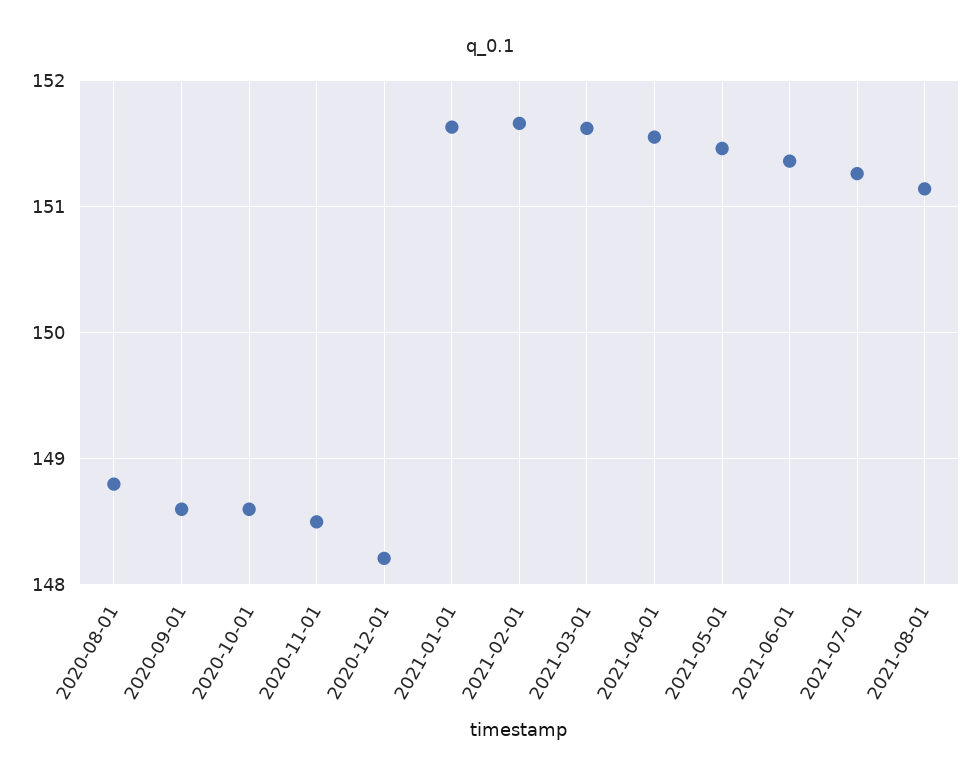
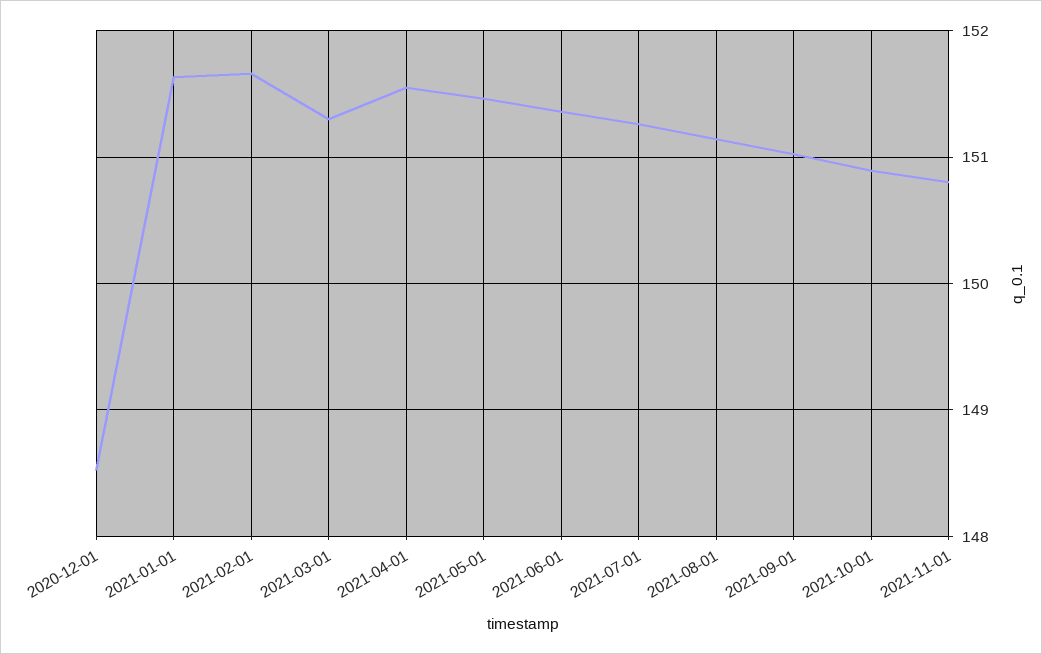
2020-08-01: 148.8 -> none
2020-09-01: 148.6 -> none
2020-10-01: 148.6 -> none
2020-11-01: 148.5 -> none
2020-12-01: 148.2 -> 148.5
2021-03-01: 151.6 -> 151.3
2021-09-01: none -> 151
2021-10-01: none -> 150.9
2021-11-01: none -> 150.8

